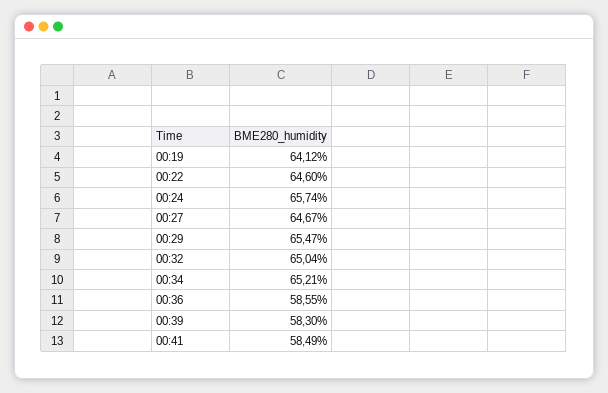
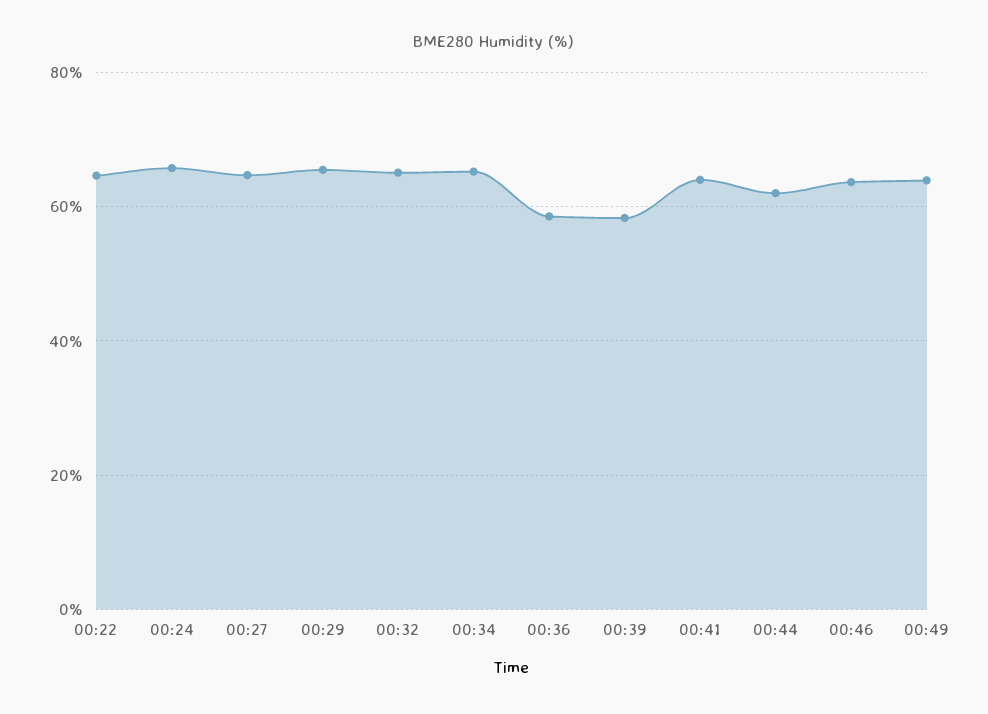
00:19: 64.12 -> none
00:41: 58.49 -> 64
00:44: none -> 62
00:46: none -> 64
00:49: none -> 64

